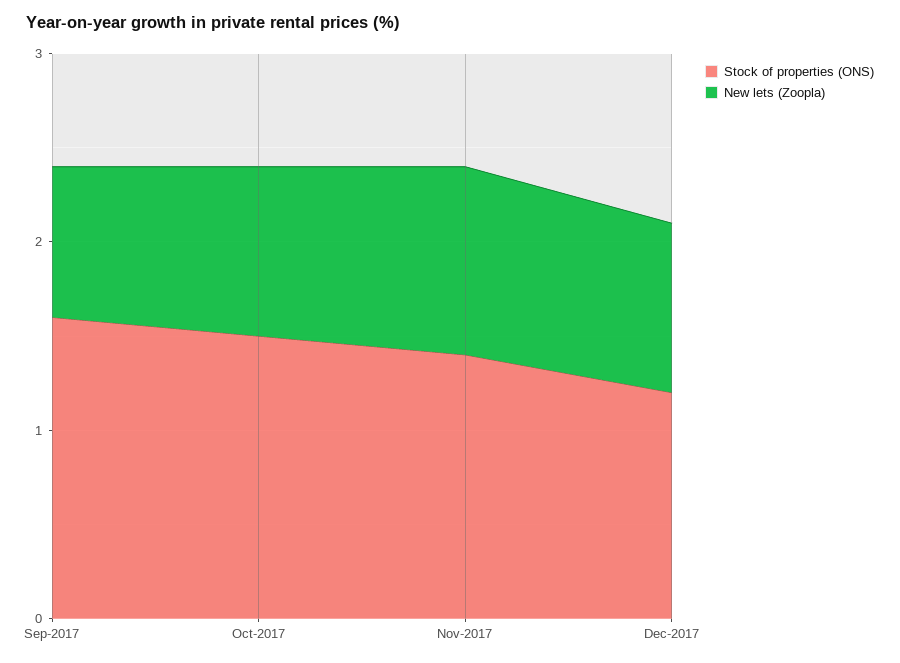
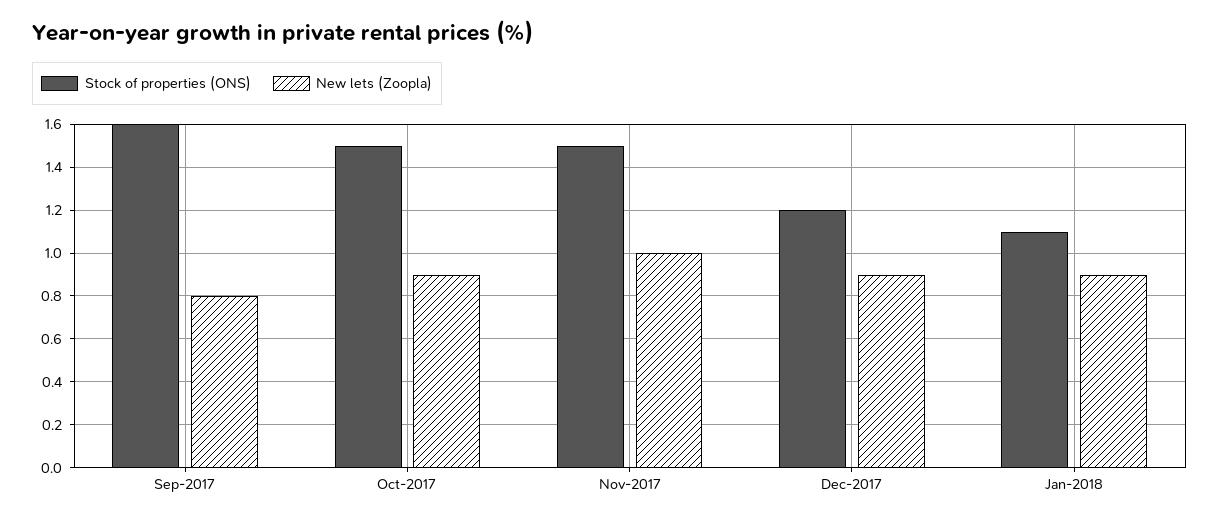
Stock of properties (ONS), Nov-2017: 1.4 -> 1.5
Stock of properties (ONS), Jan-2018: none -> 1.1
New lets (Zoopla), Jan-2018: none -> 0.9

